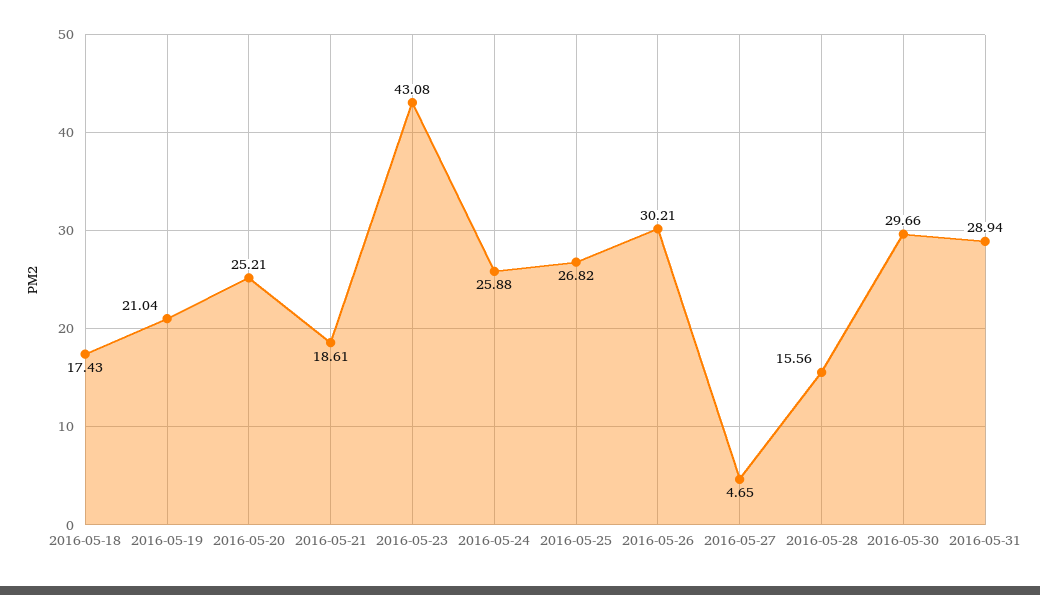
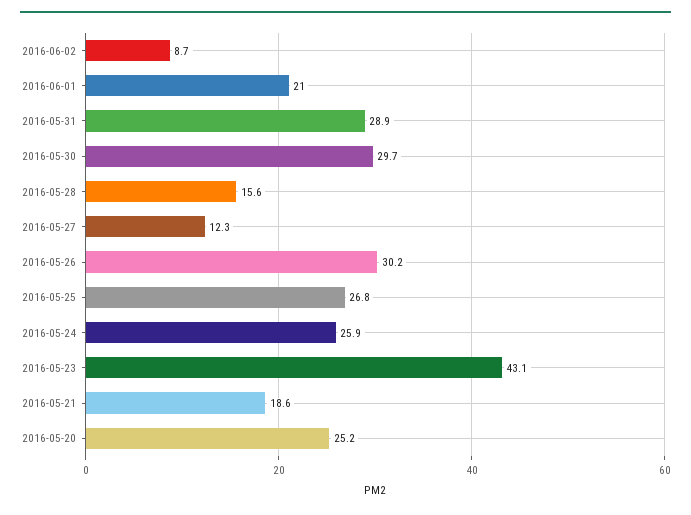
2016-05-18: 17.43 -> none
2016-05-19: 21.04 -> none
2016-05-27: 4.65 -> 12.3
2016-06-02: none -> 8.7
2016-06-01: none -> 21

